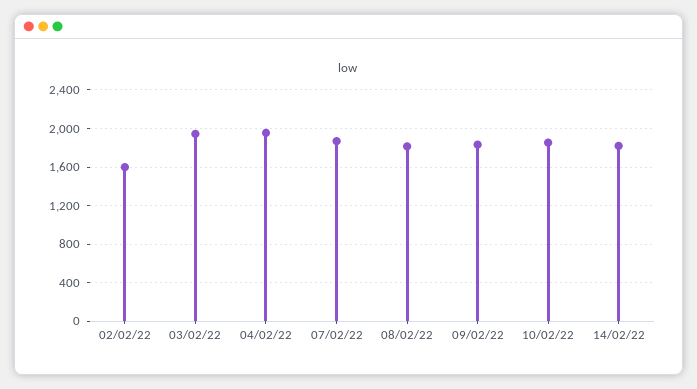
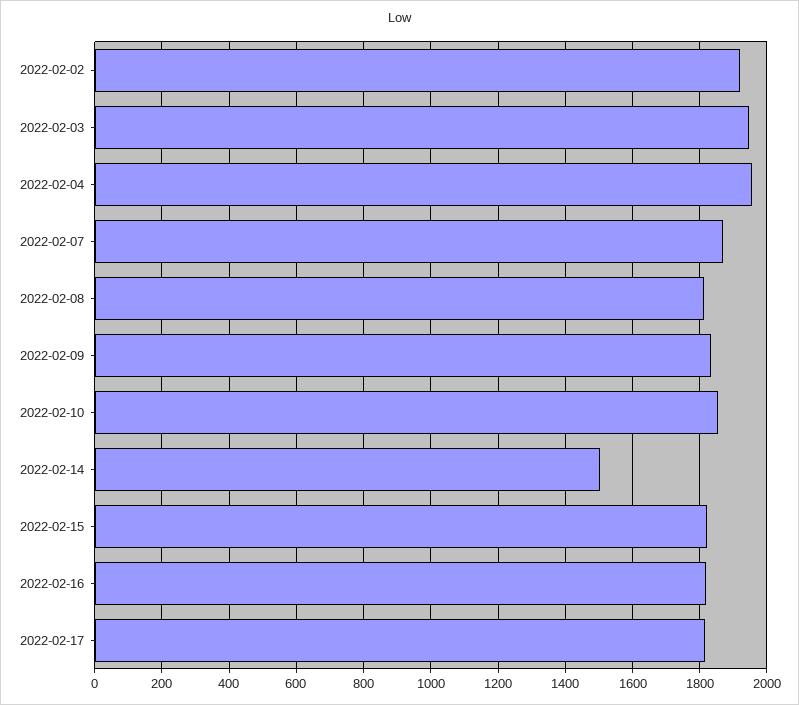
02/02/22: 1600 -> 1920
14/02/22: 1800 -> 1500
2022-02-15: none -> 1820
2022-02-16: none -> 1820
2022-02-17: none -> 1820

